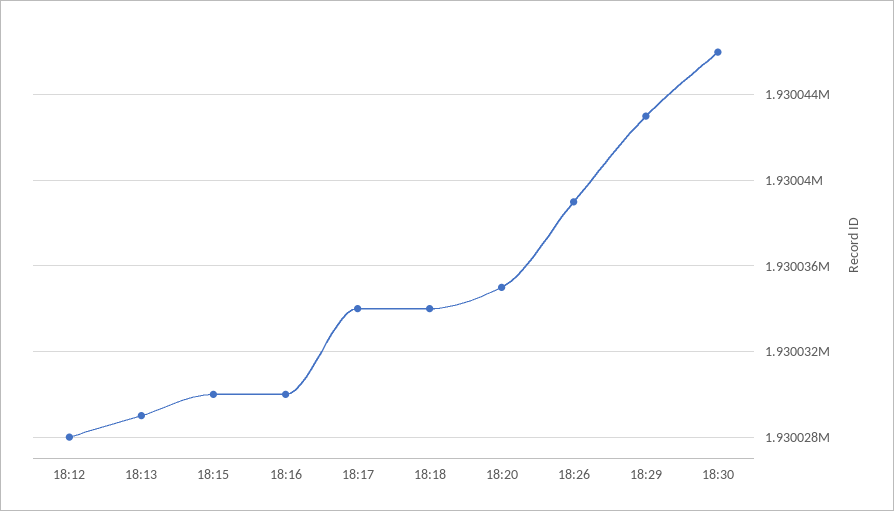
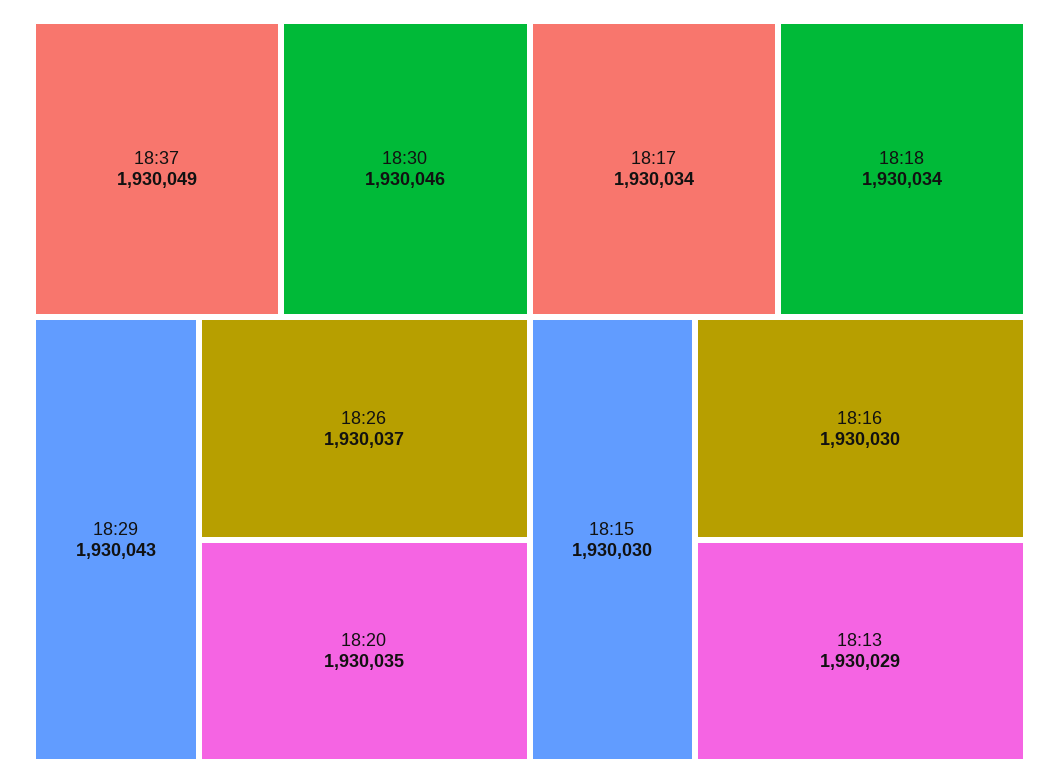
18:12: 1930028 -> none
18:26: 1930039 -> 1930037
18:37: none -> 1930049

